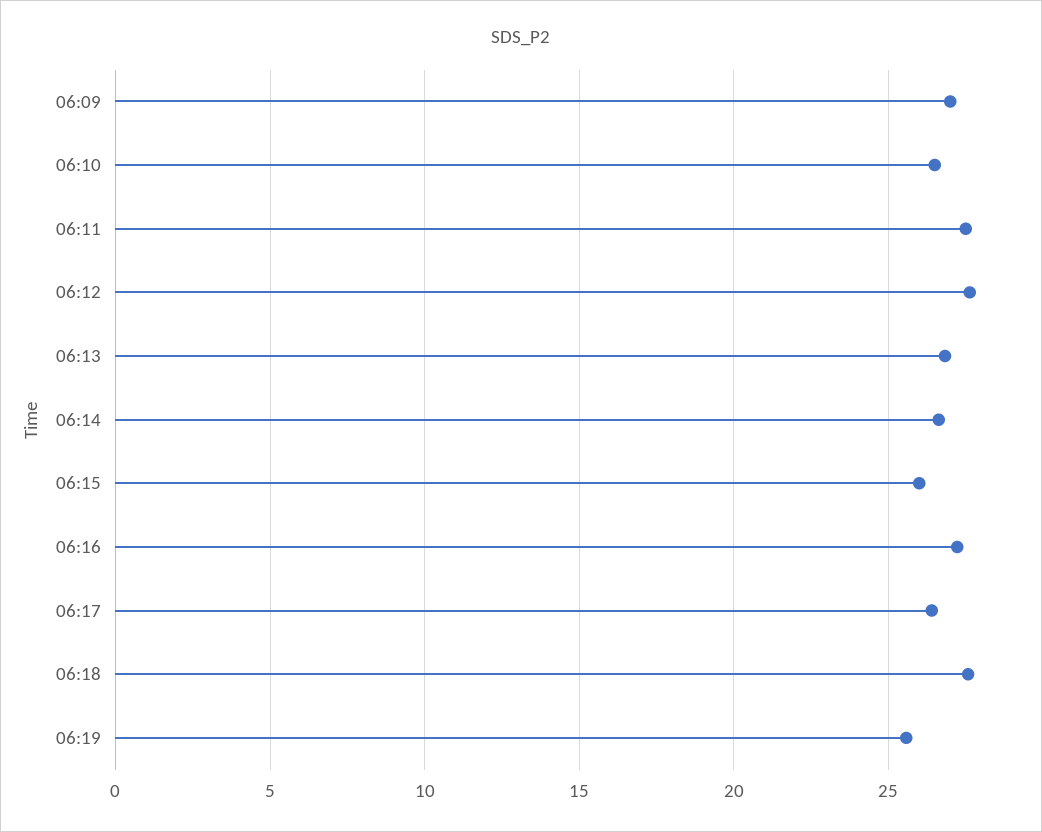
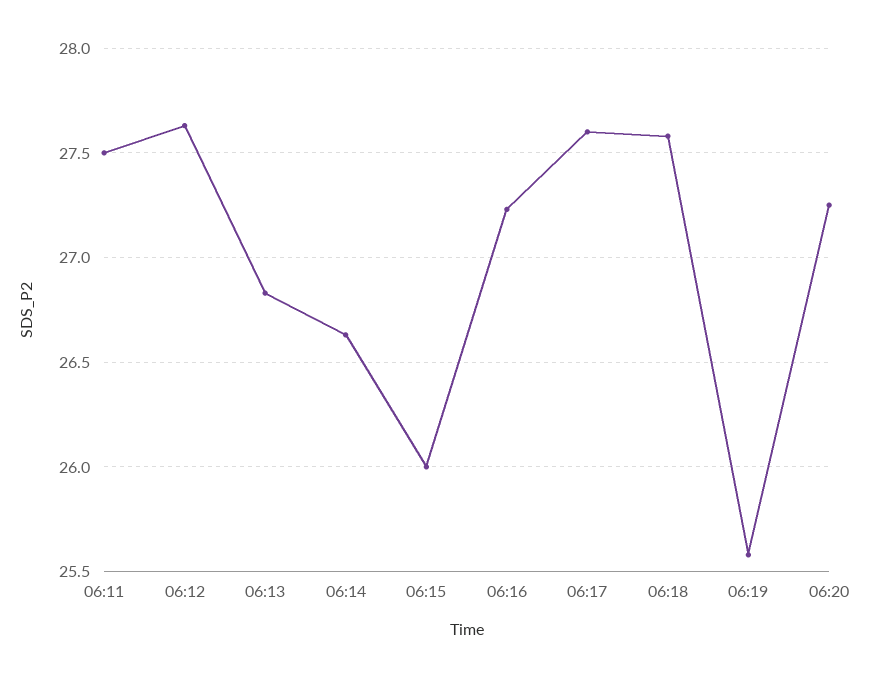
06:09: 27 -> none
06:10: 26.5 -> none
06:17: 26.5 -> 27.6
06:20: none -> 27.25

